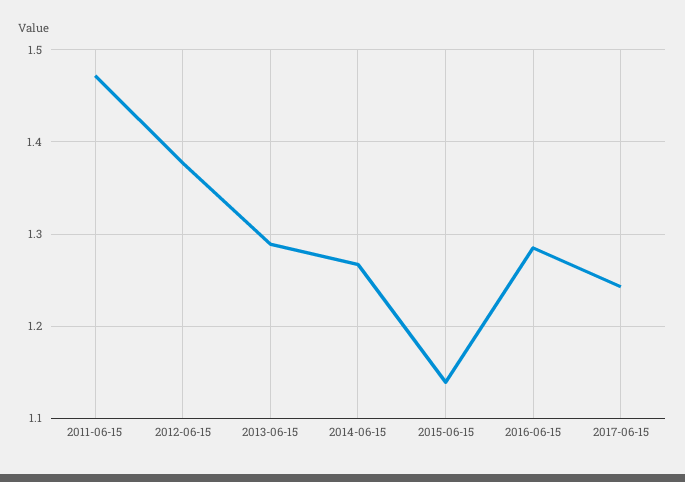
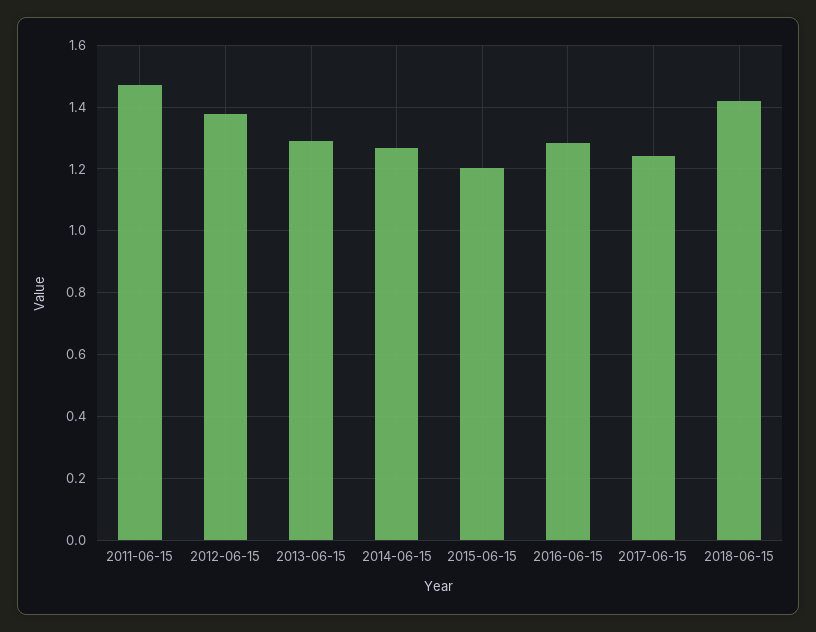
2015-06-15: 1.14 -> 1.2
2018-06-15: none -> 1.42

